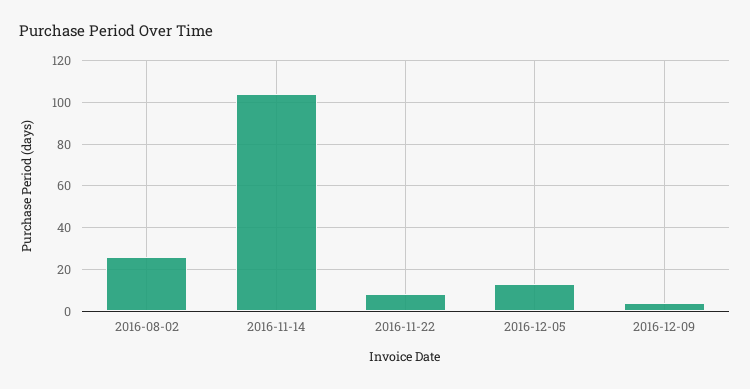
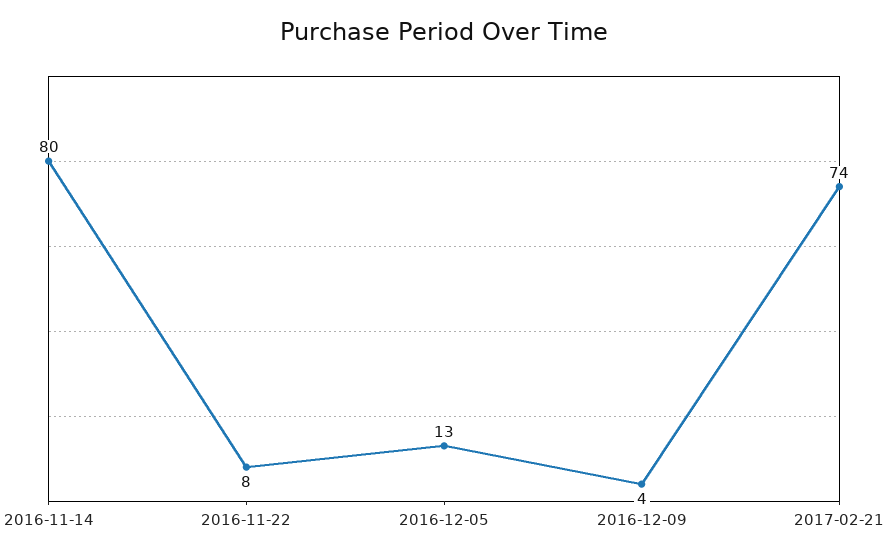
2016-08-02: 25 -> none
2016-11-14: 105 -> 80
2017-02-21: none -> 74

